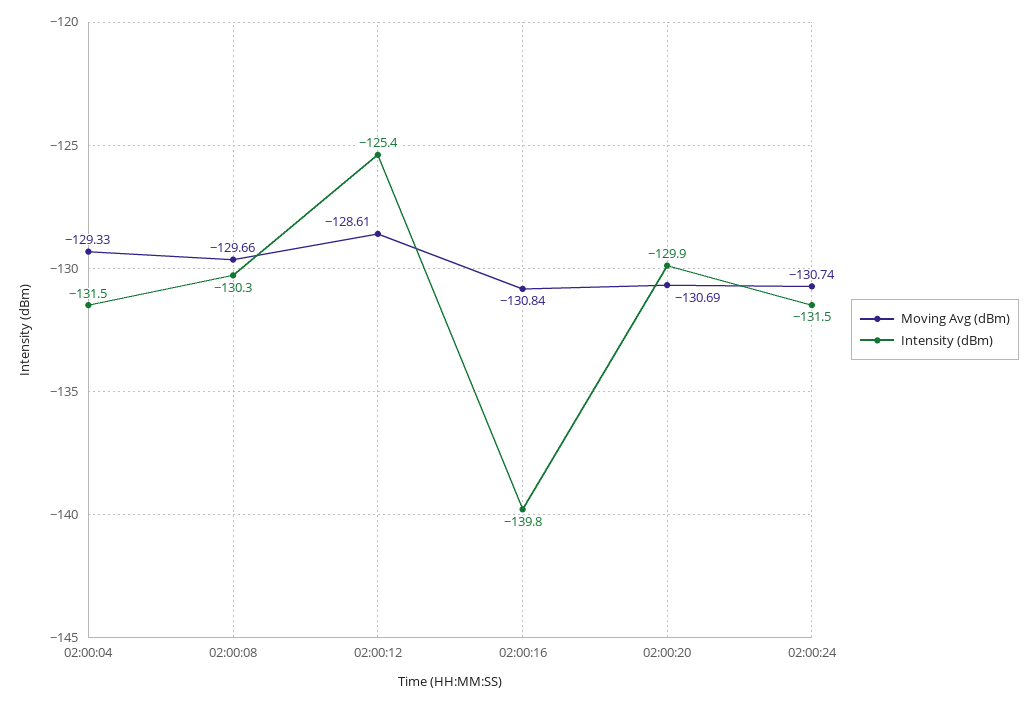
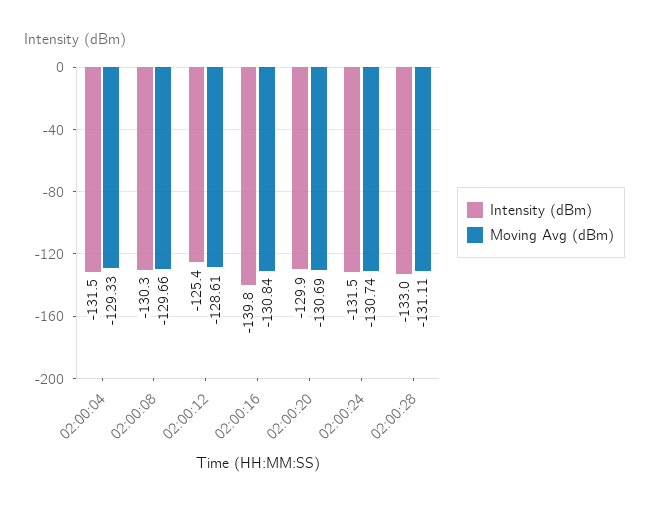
Intensity (dBm), 02:00:28: none -> -133
Moving Avg (dBm), 02:00:28: none -> -131.11

